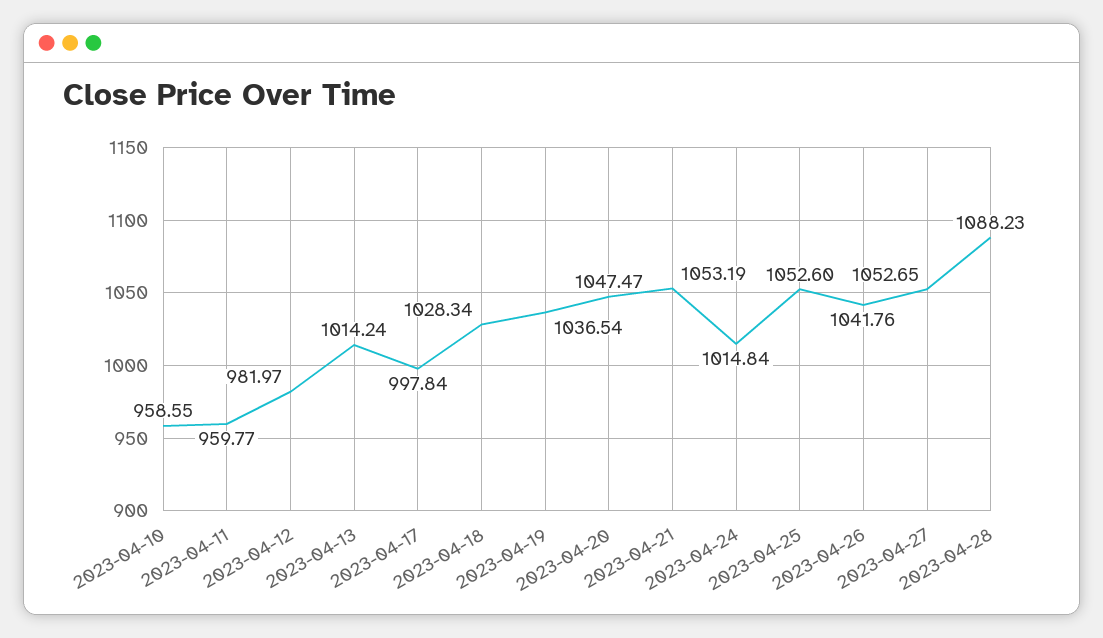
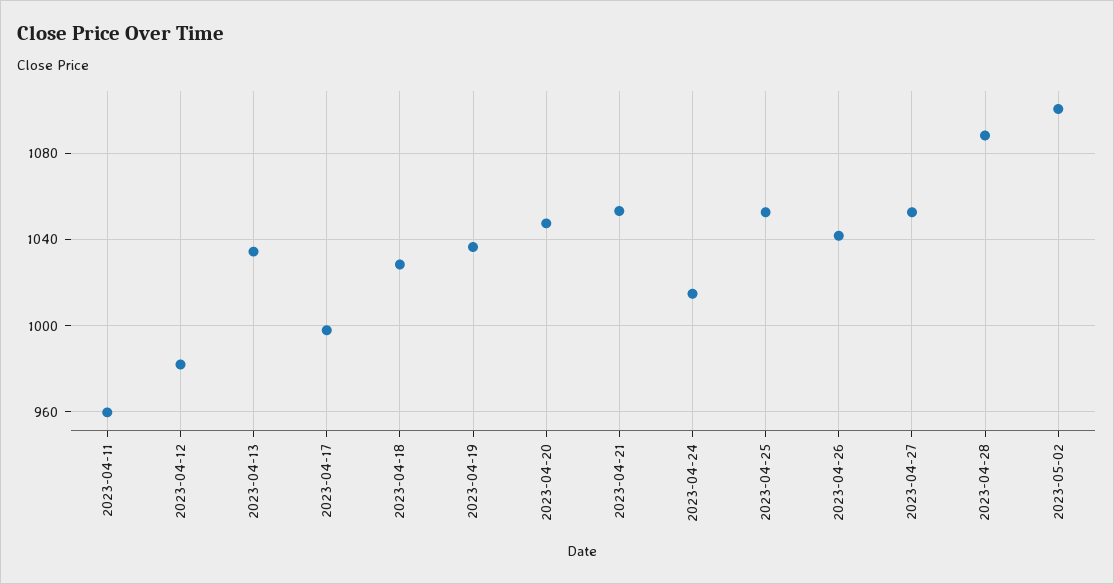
2023-04-10: 958.55 -> none
2023-04-13: 1014.24 -> 1035
2023-05-02: none -> 1100

